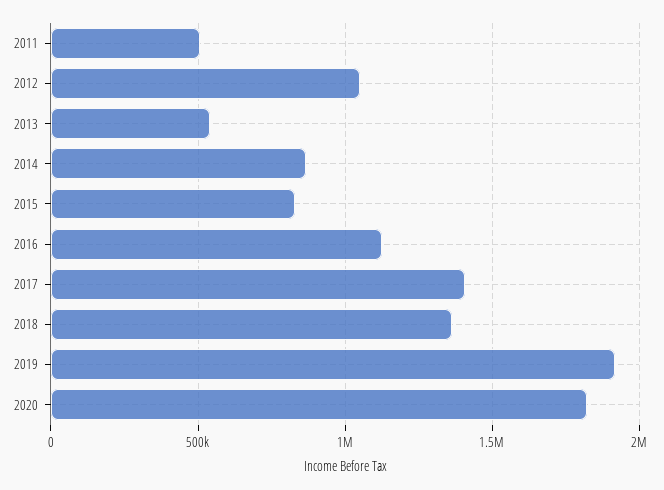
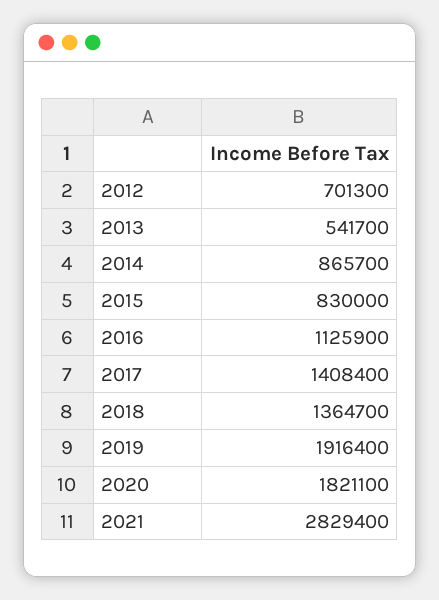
2011: 500000 -> none
2012: 1050000 -> 701300
2021: none -> 2829400

